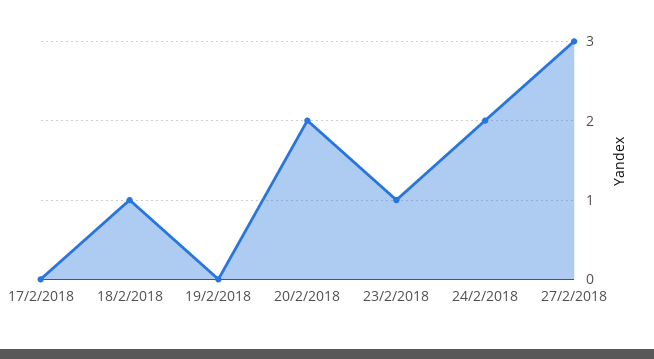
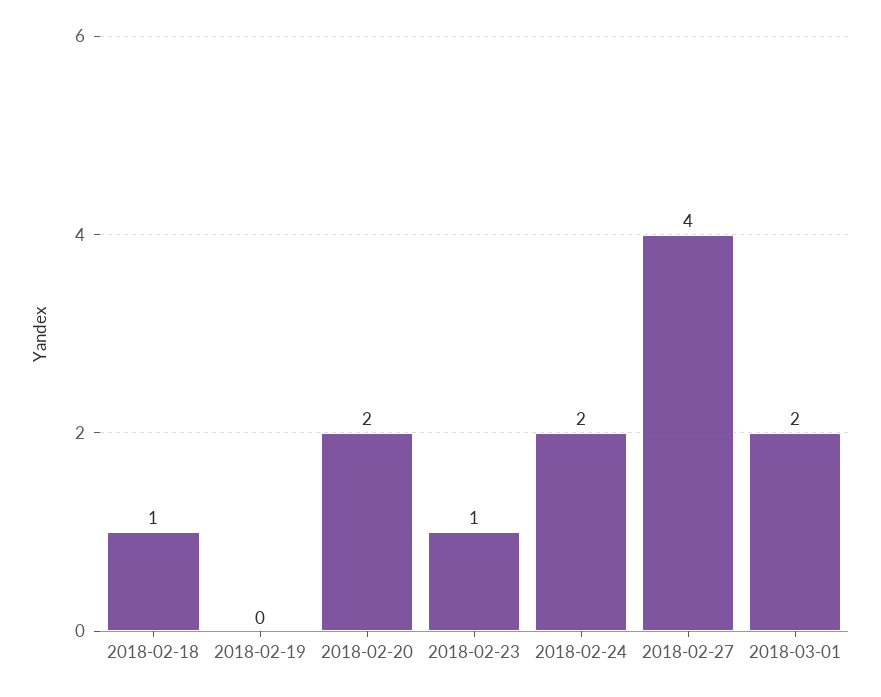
17/2/2018: 0 -> none
27/2/2018: 3 -> 4
2018-03-01: none -> 2

